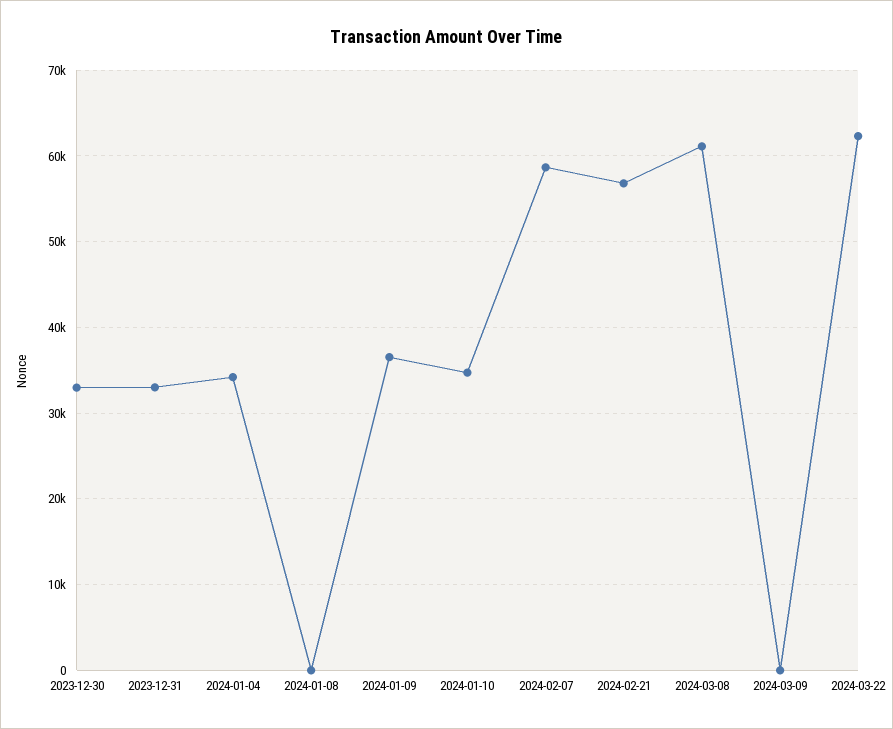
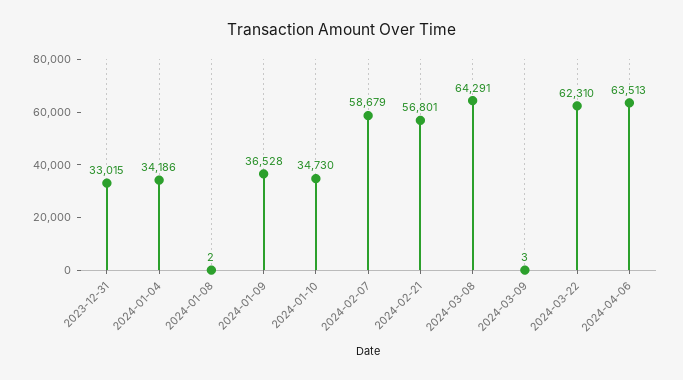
2023-12-30: 33000 -> none
2024-03-08: 61000 -> 64291
2024-04-06: none -> 63513

